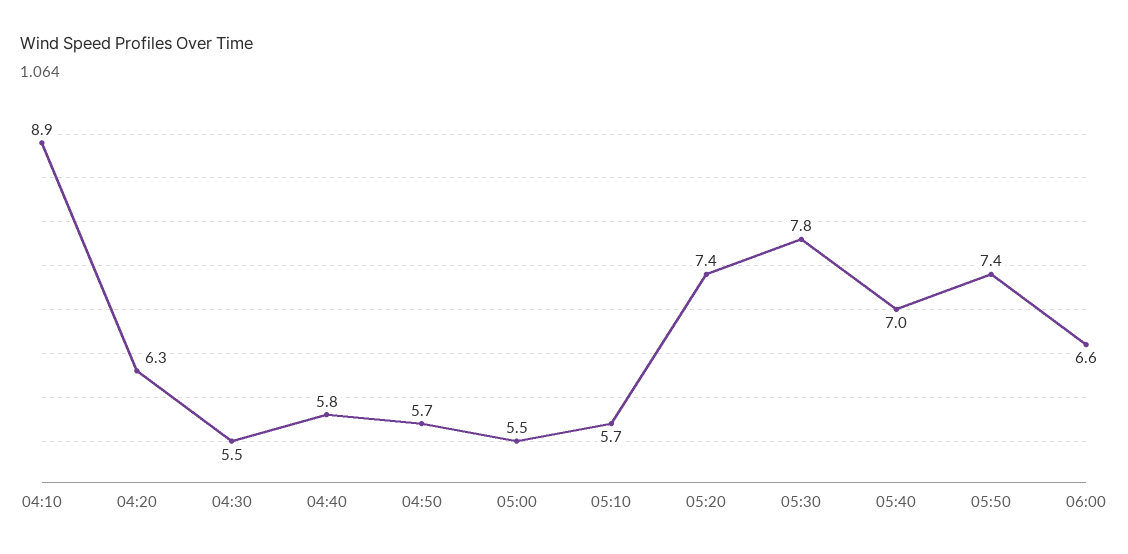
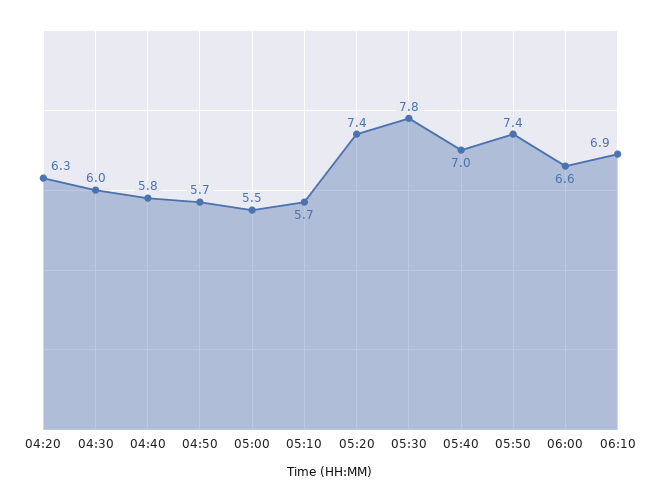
04:10: 8.9 -> none
04:30: 5.5 -> 6
06:10: none -> 6.9

